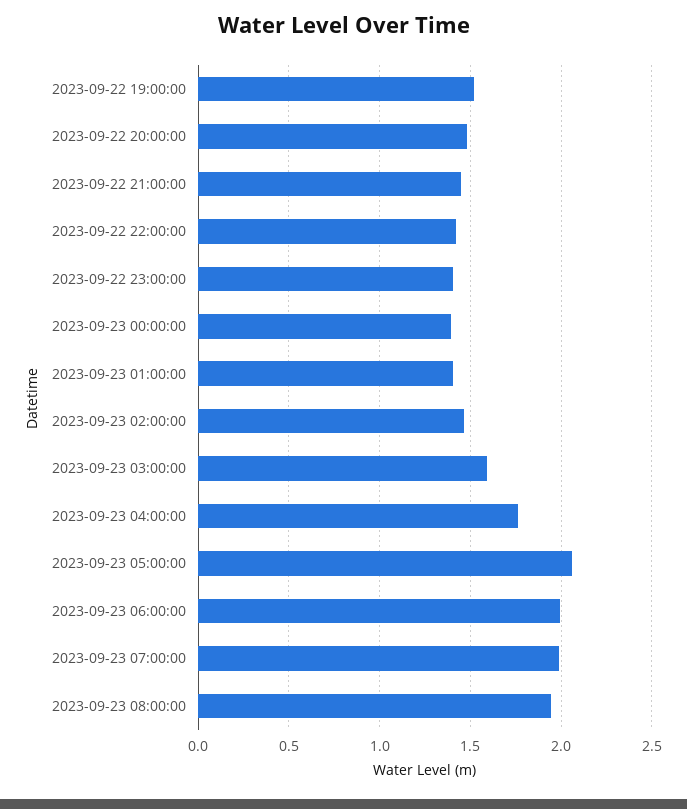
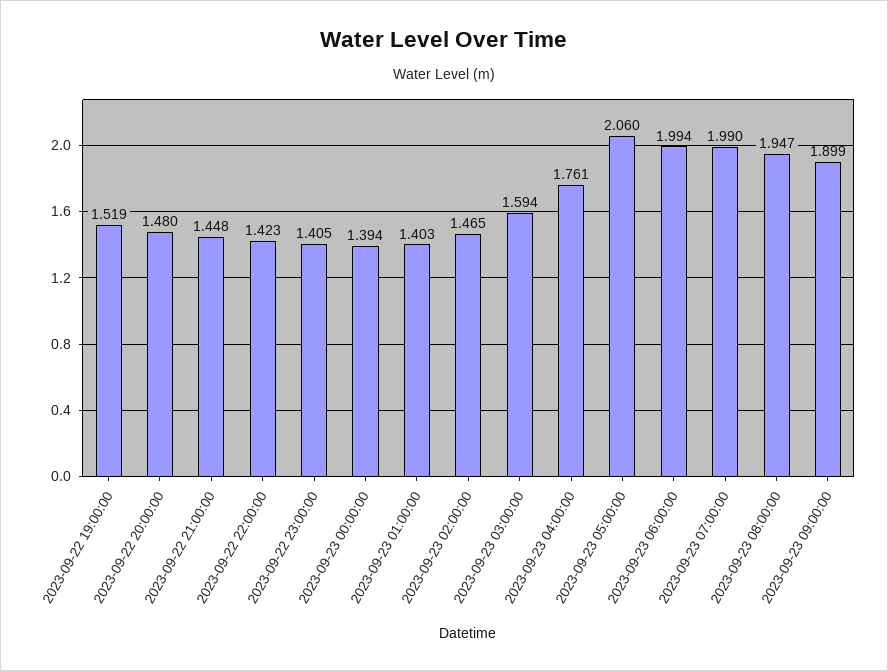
2023-09-23 09:00:00: none -> 1.899

